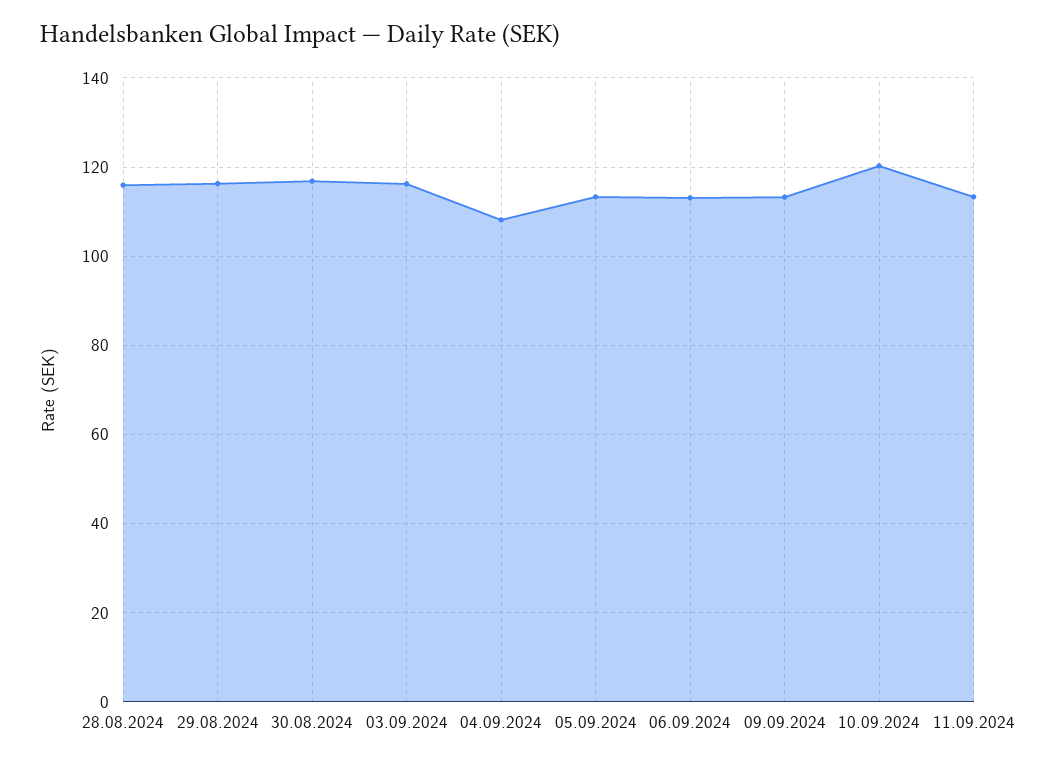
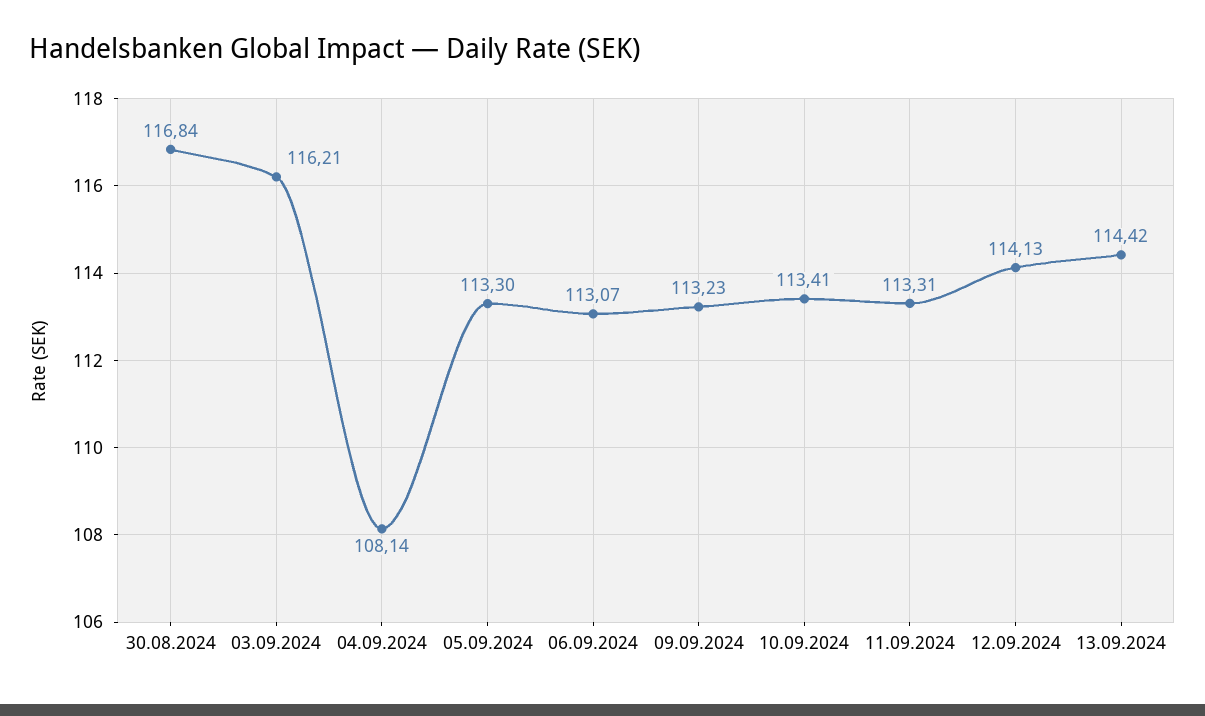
28.08.2024: 116 -> none
29.08.2024: 116 -> none
10.09.2024: 120 -> 113.41
12.09.2024: none -> 114.13
13.09.2024: none -> 114.42

